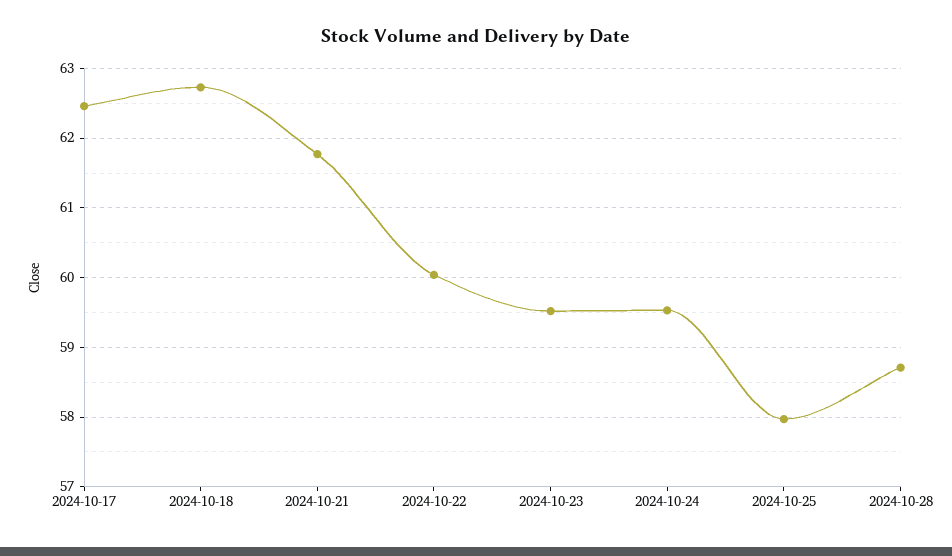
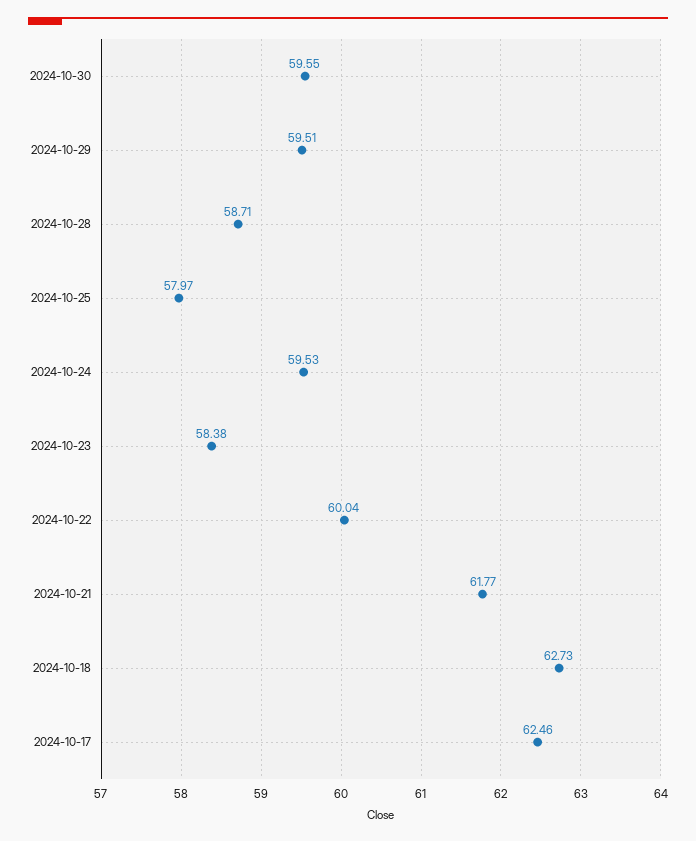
2024-10-23: 59.5 -> 58.38
2024-10-30: none -> 59.55
2024-10-29: none -> 59.51

